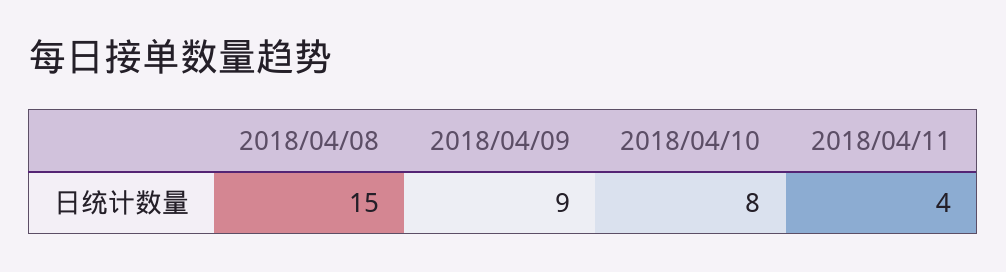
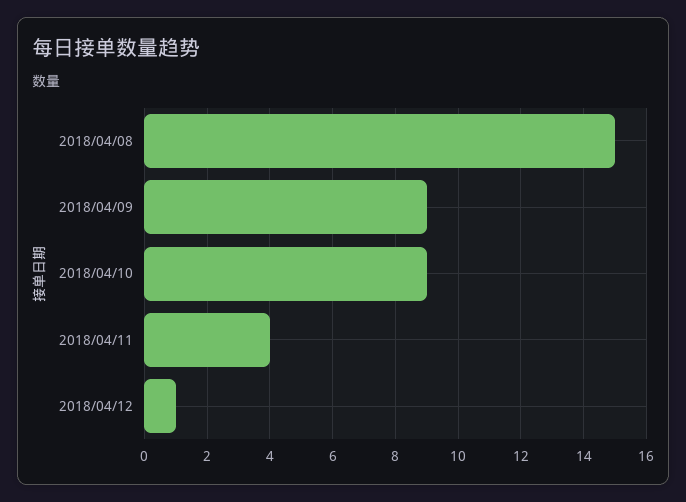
2018/04/10: 8 -> 9
2018/04/12: none -> 1

